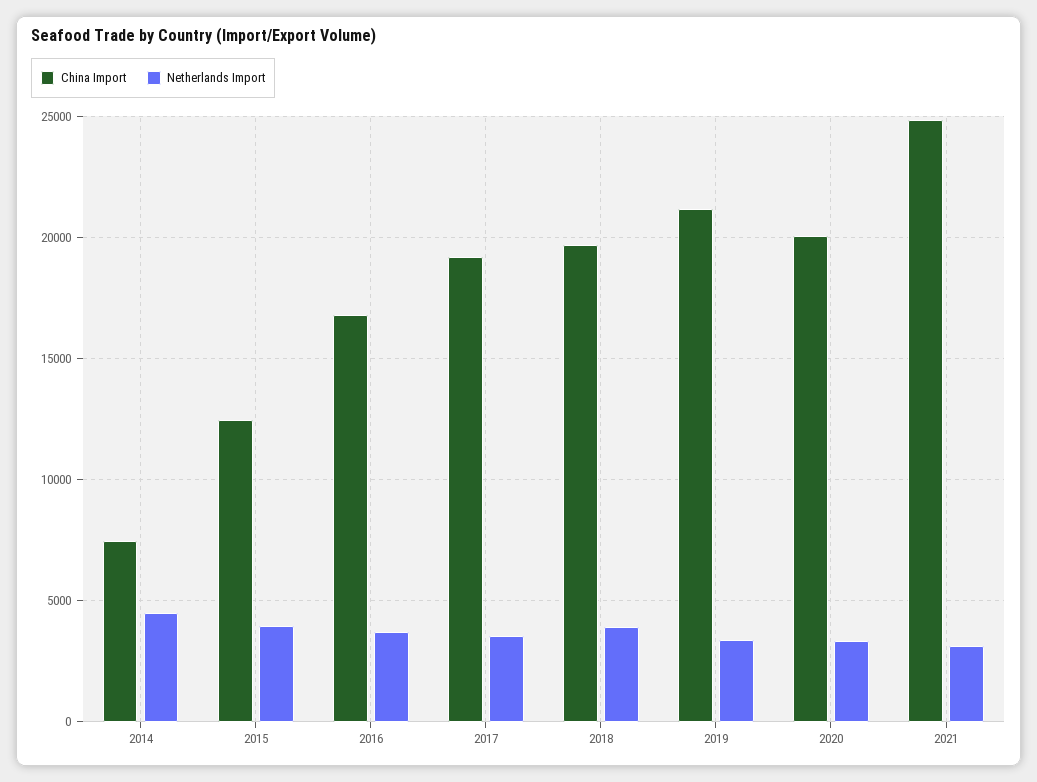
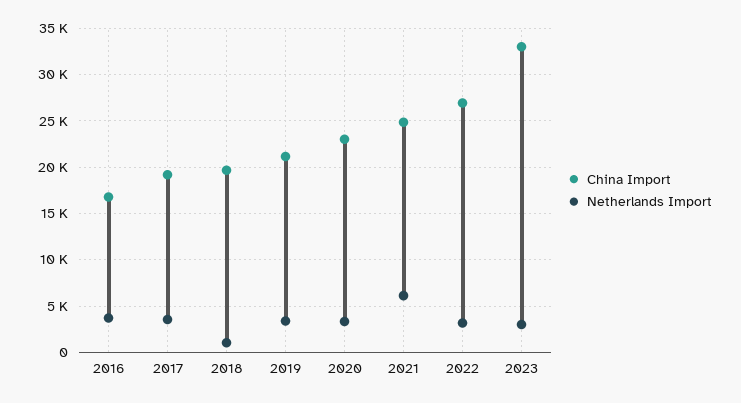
China Import, 2014: 7500 -> none
Netherlands Import, 2014: 4500 -> none
China Import, 2015: 12500 -> none
Netherlands Import, 2015: 4000 -> none
Netherlands Import, 2018: 4000 -> 1000
China Import, 2020: 20000 -> 23000
Netherlands Import, 2021: 3000 -> 6000
China Import, 2022: none -> 27000
Netherlands Import, 2022: none -> 3000
China Import, 2023: none -> 33000
Netherlands Import, 2023: none -> 3000

